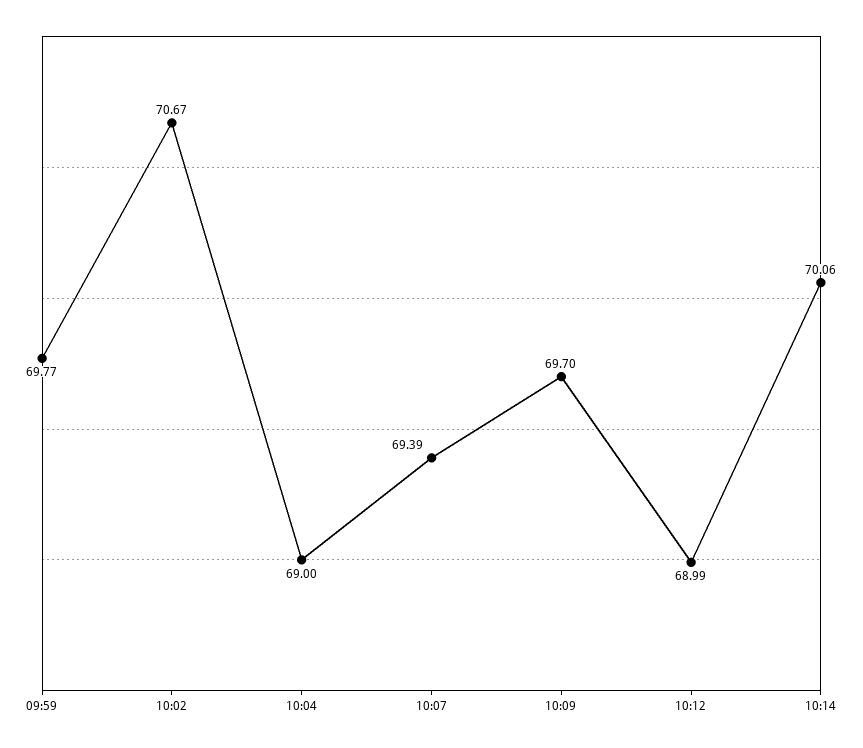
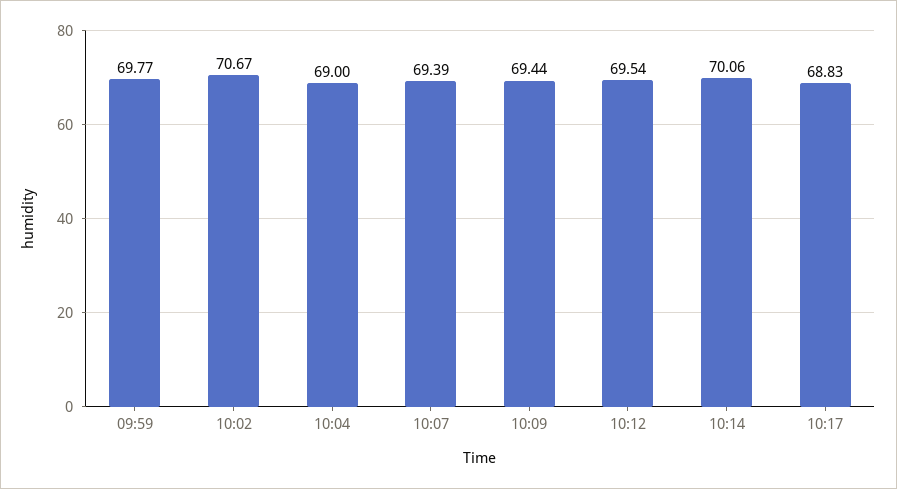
10:09: 69.7 -> 69.44
10:12: 68.99 -> 69.54
10:17: none -> 68.83

